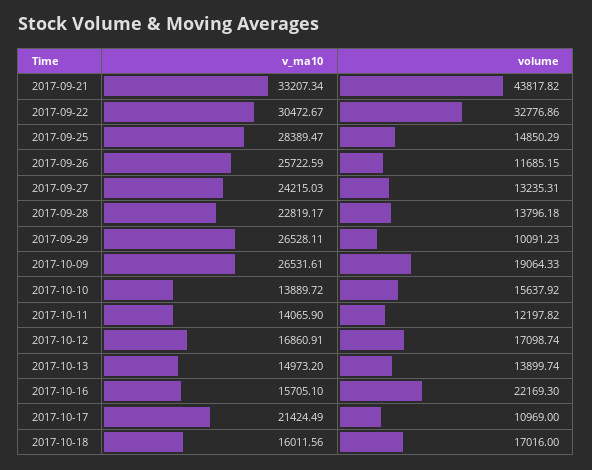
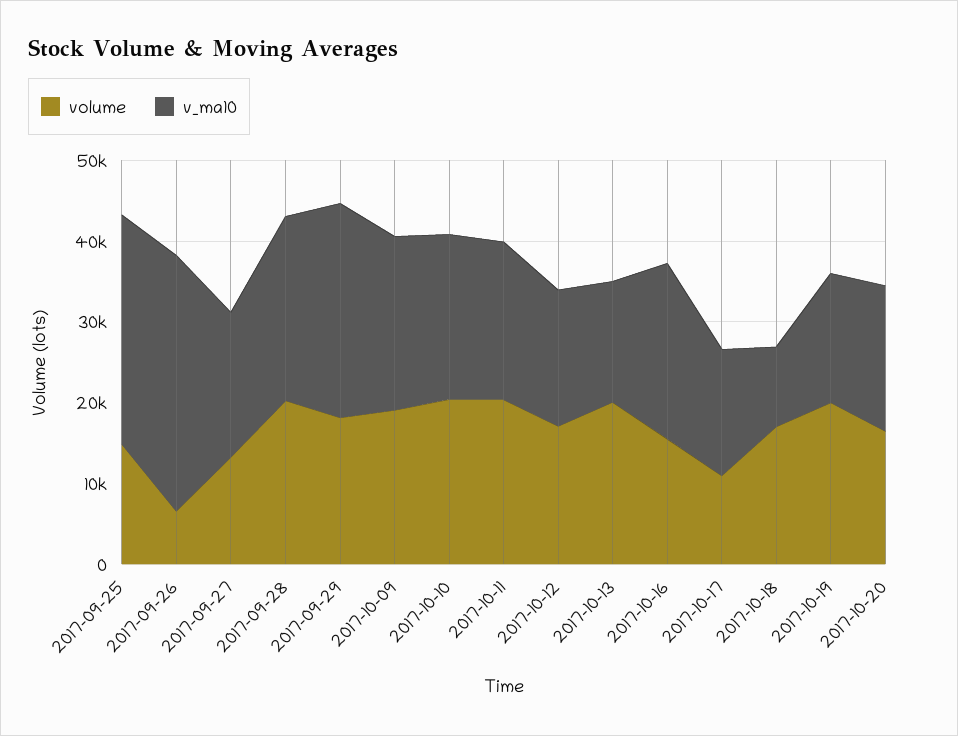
v_ma10, 2017-09-21: 33207.34 -> none
volume, 2017-09-21: 43817.82 -> none
v_ma10, 2017-09-22: 30472.67 -> none
volume, 2017-09-22: 32776.86 -> none
v_ma10, 2017-09-26: 25722.59 -> 32000
volume, 2017-09-26: 11685.15 -> 6000
v_ma10, 2017-09-27: 24215.03 -> 18000
volume, 2017-09-28: 13796.18 -> 20000
volume, 2017-09-29: 10091.23 -> 18000
v_ma10, 2017-10-09: 26531.61 -> 22000
v_ma10, 2017-10-10: 13889.72 -> 20000
volume, 2017-10-10: 15637.92 -> 20000
v_ma10, 2017-10-11: 14065.9 -> 20000
volume, 2017-10-11: 12197.82 -> 20000
volume, 2017-10-13: 13899.74 -> 20000
v_ma10, 2017-10-16: 15705.1 -> 22000
volume, 2017-10-16: 22169.3 -> 16000
v_ma10, 2017-10-17: 21424.49 -> 16000
v_ma10, 2017-10-18: 16011.56 -> 10000
volume, 2017-10-19: none -> 20000
v_ma10, 2017-10-19: none -> 16000
volume, 2017-10-20: none -> 16000
v_ma10, 2017-10-20: none -> 18000

